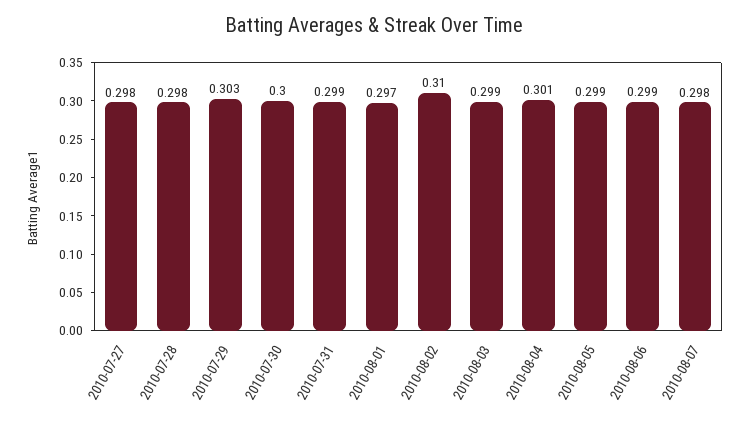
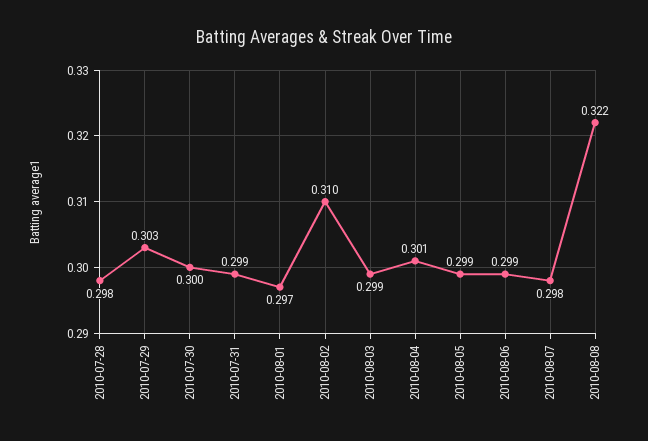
2010-07-27: 0.298 -> none
2010-08-08: none -> 0.322

